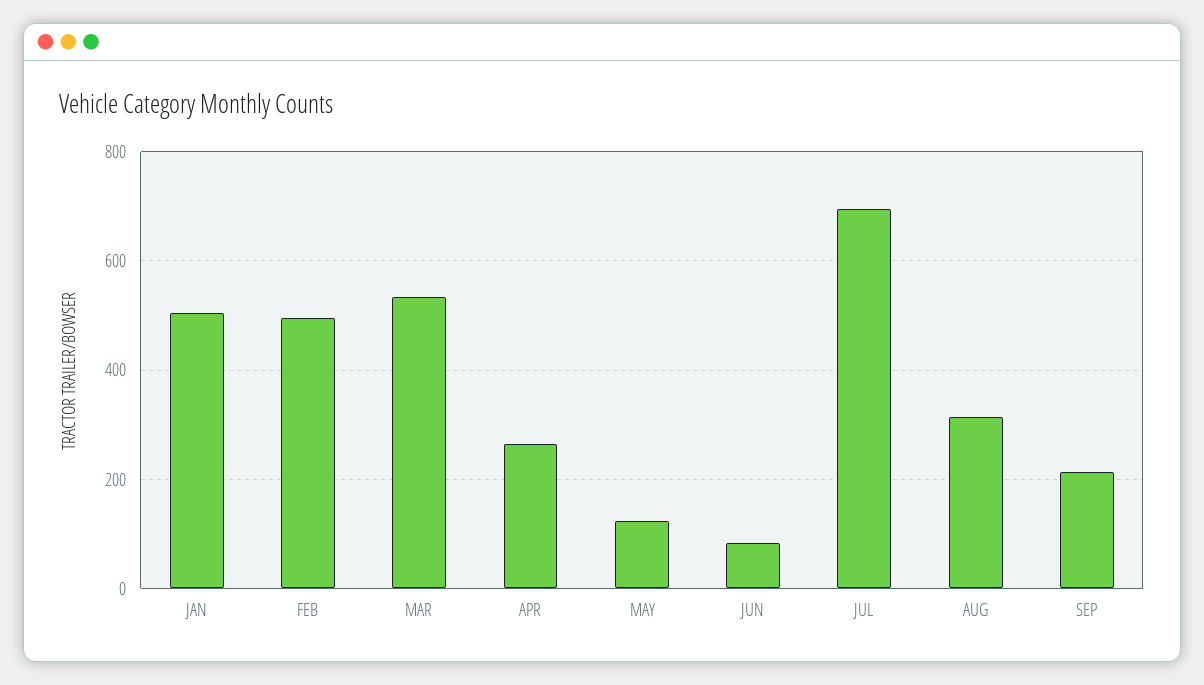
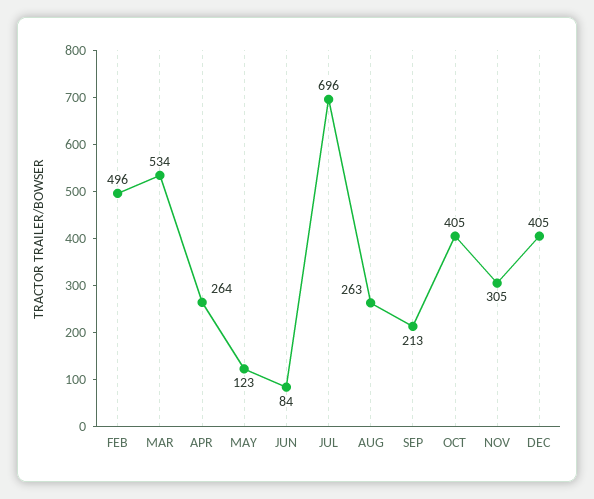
JAN: 500 -> none
AUG: 320 -> 263
OCT: none -> 405
NOV: none -> 305
DEC: none -> 405

